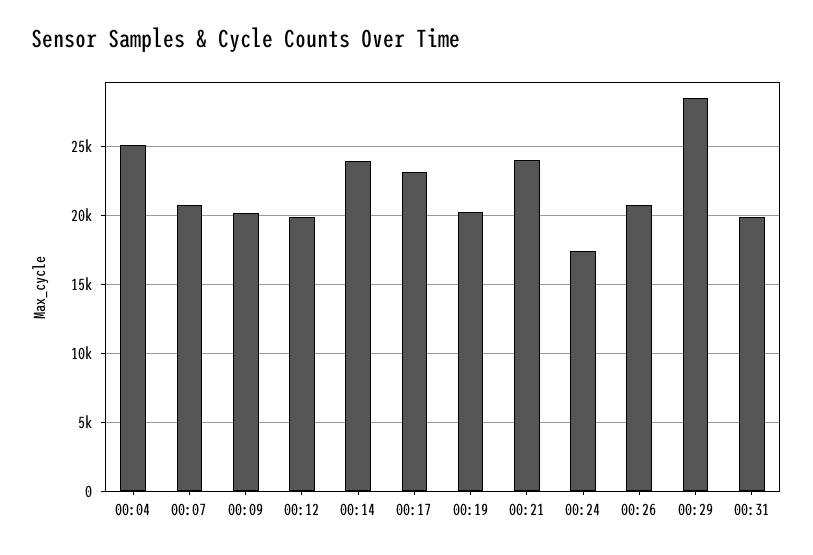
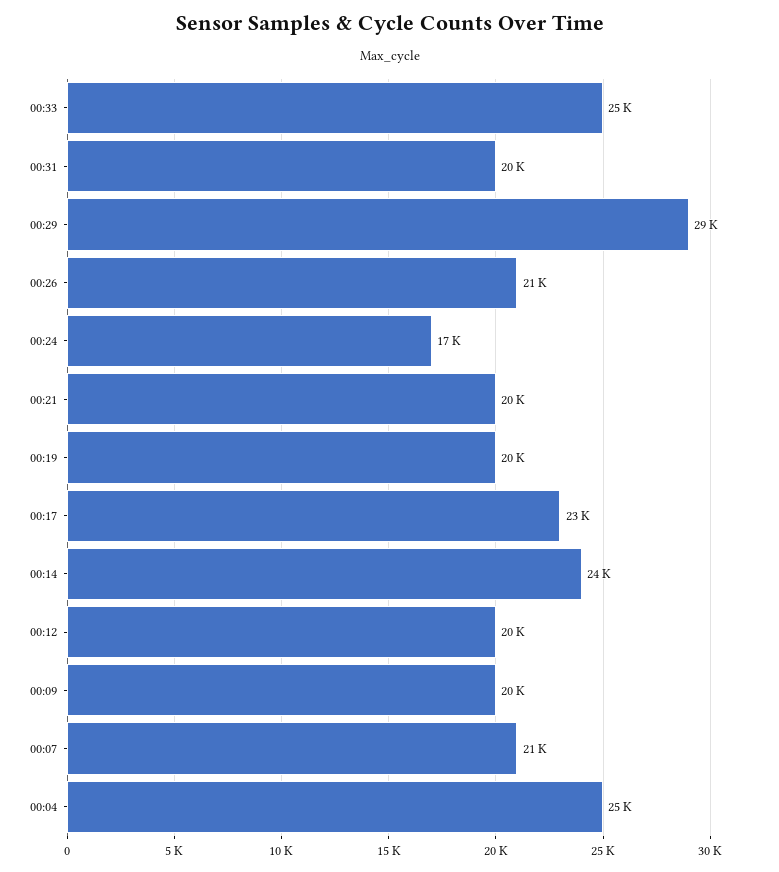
00:21: 24000 -> 20000
00:33: none -> 25000

